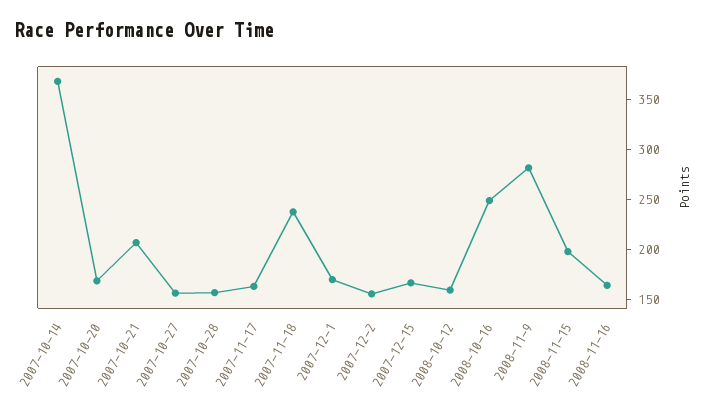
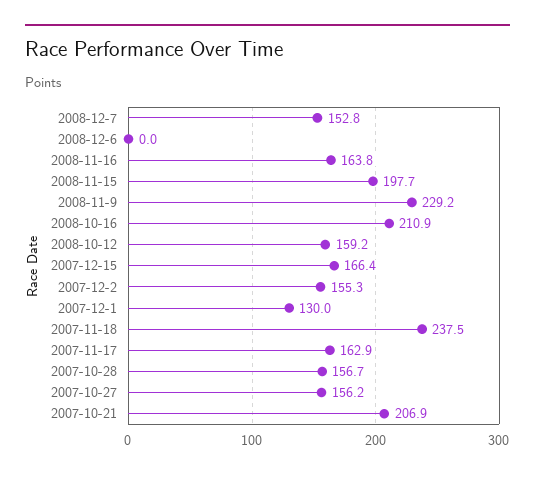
2007-10-14: 370 -> none
2007-10-20: 170 -> none
2007-12-1: 170 -> 130
2008-10-16: 250 -> 210.9
2008-11-9: 280 -> 229.2
2008-12-7: none -> 152.8
2008-12-6: none -> 0

